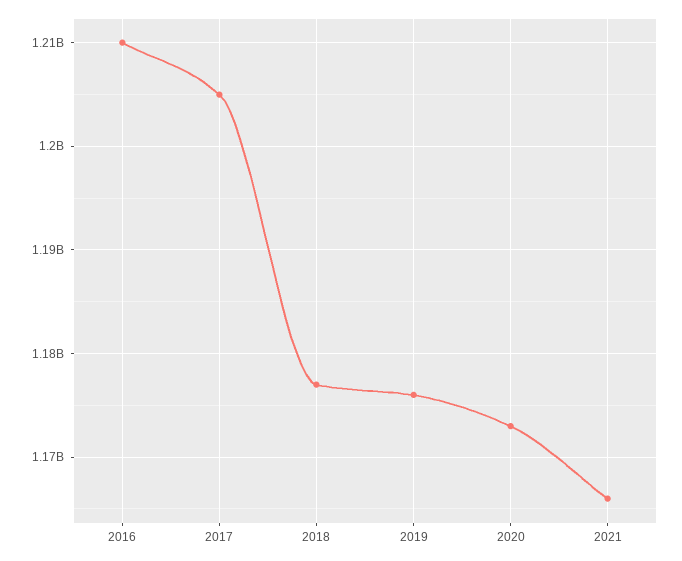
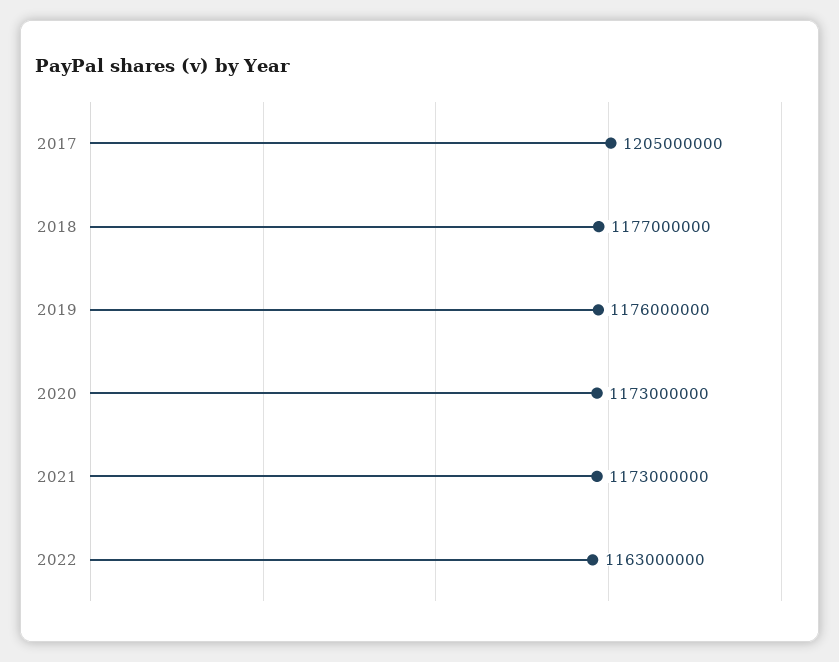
2016: 1210000000 -> none
2021: 1166000000 -> 1173000000
2022: none -> 1163000000

